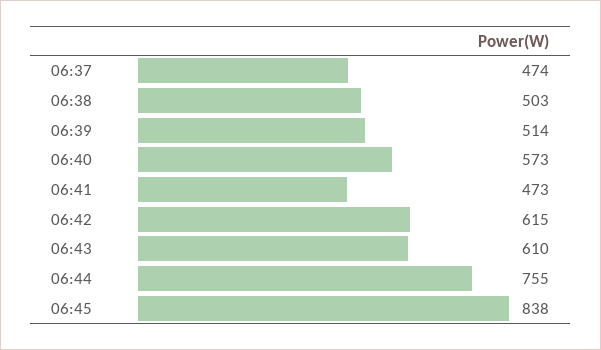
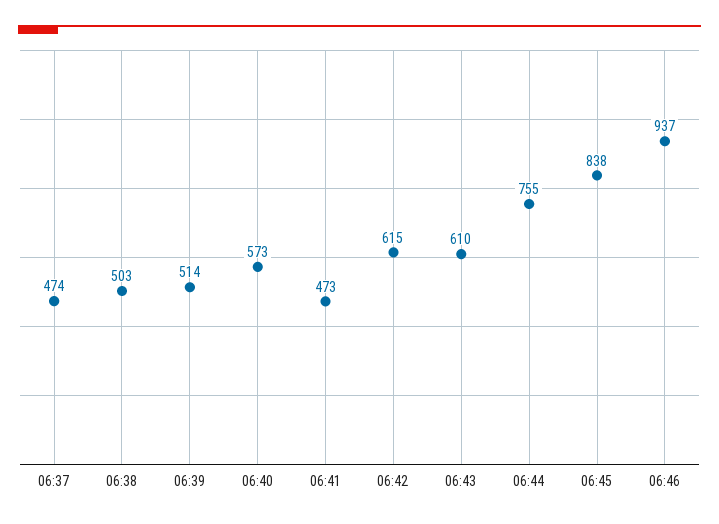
06:46: none -> 937

